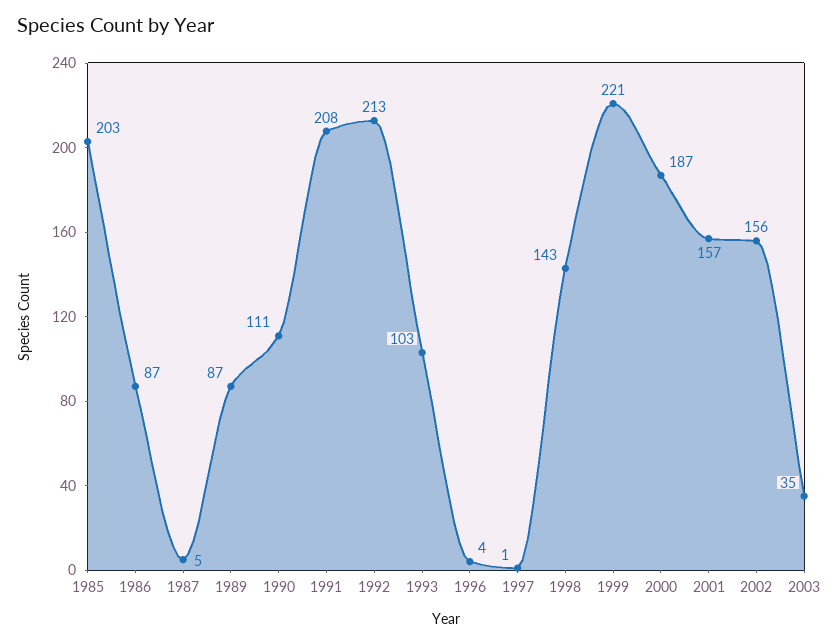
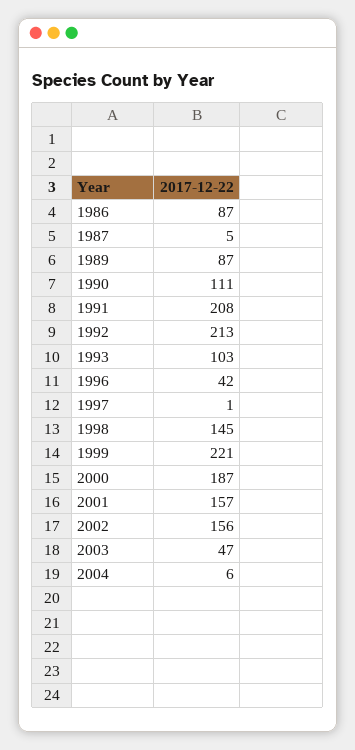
1985: 203 -> none
1996: 4 -> 42
1998: 143 -> 145
2003: 35 -> 47
2004: none -> 6

